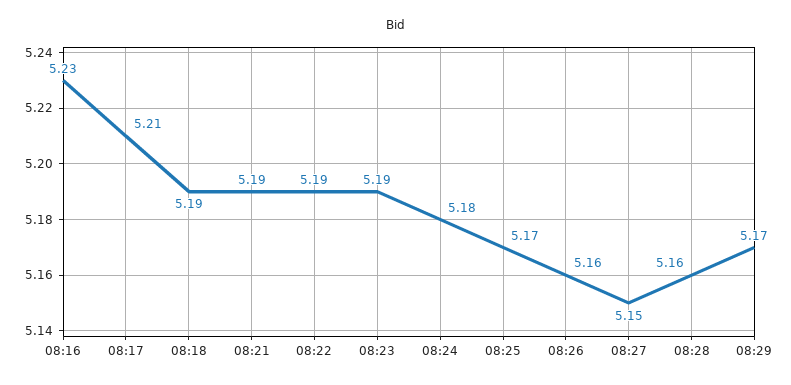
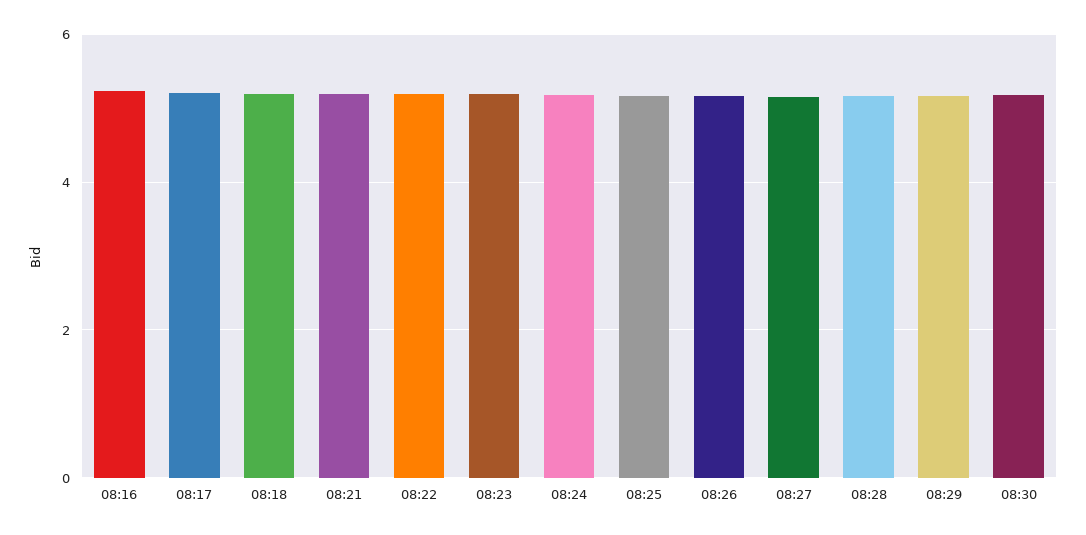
08:30: none -> 5.2

